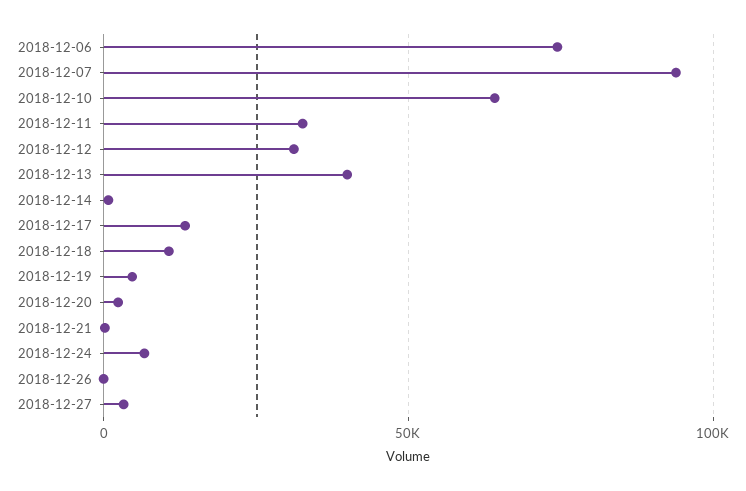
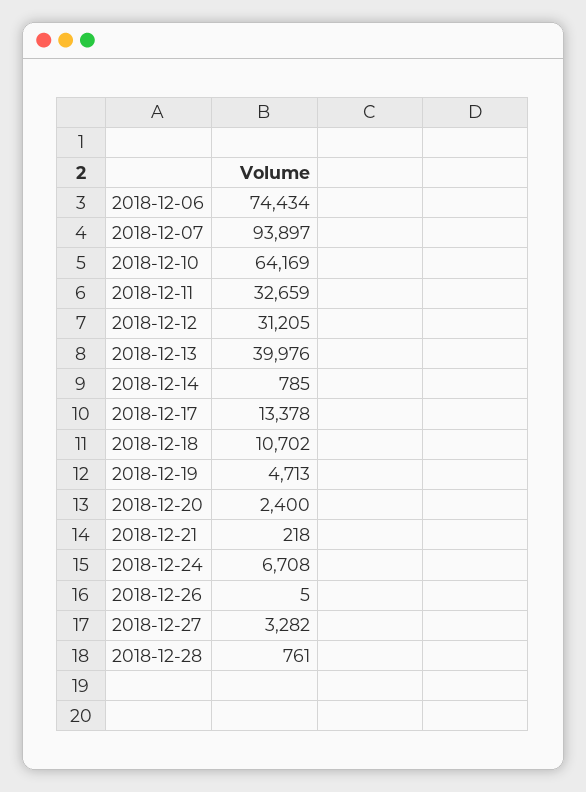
2018-12-28: none -> 761

